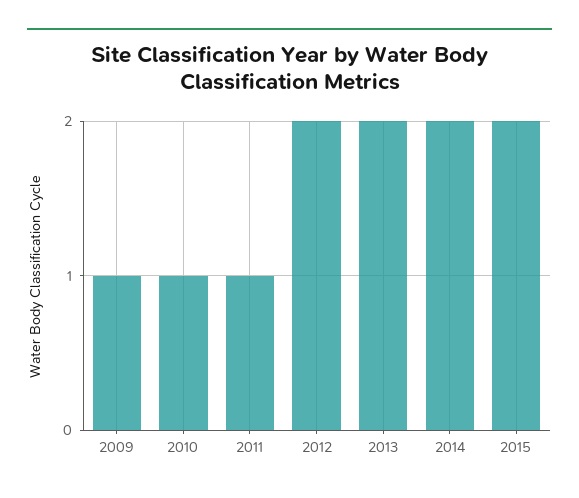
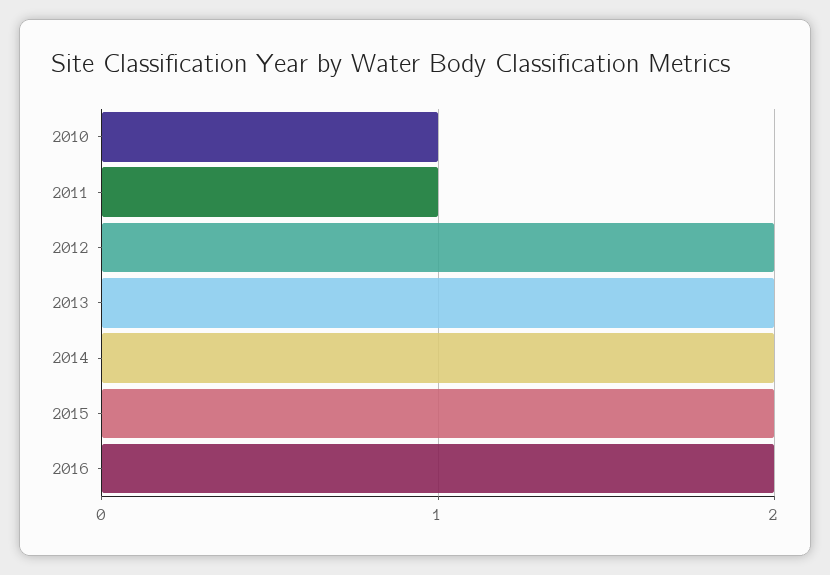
2009: 1 -> none
2016: none -> 2

